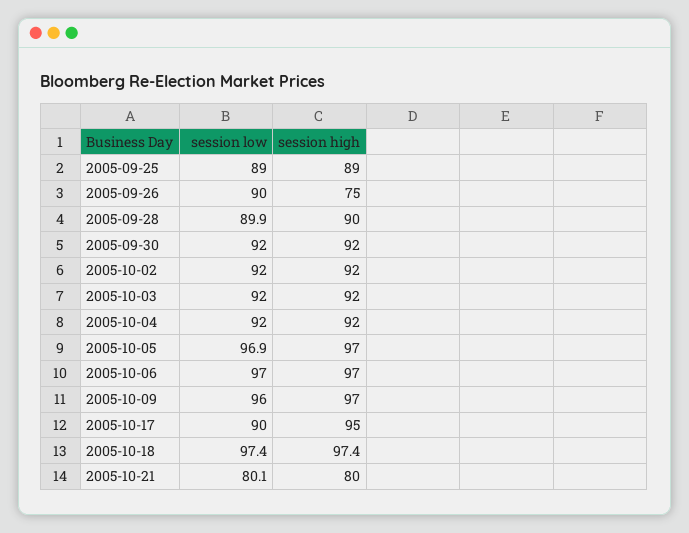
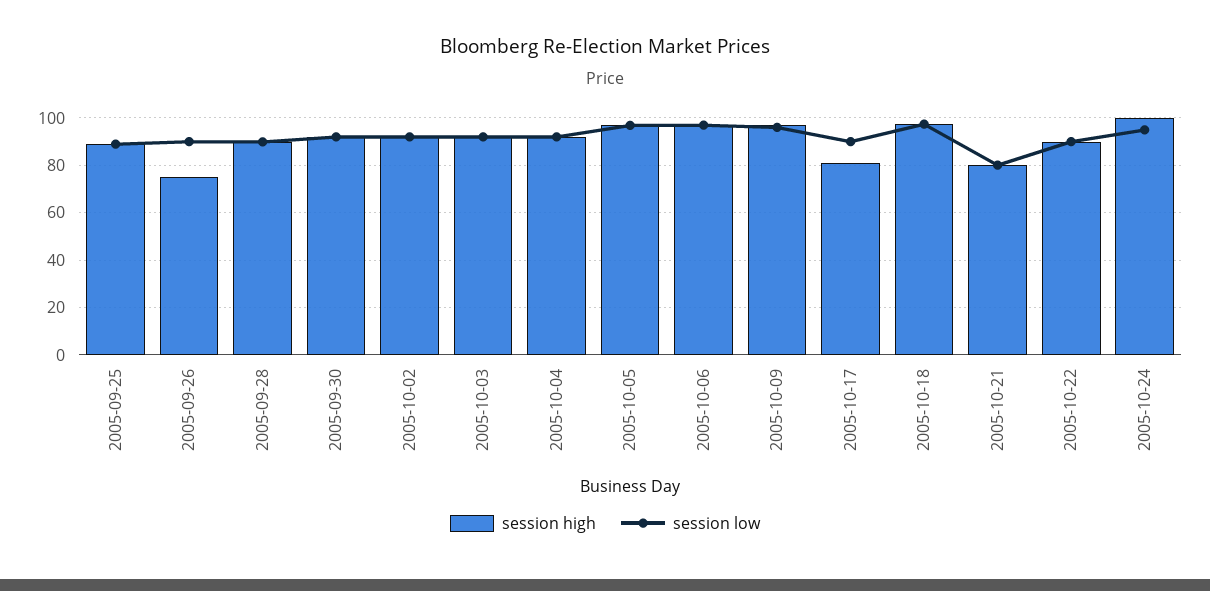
session high, 2005-10-17: 95 -> 80
session high, 2005-10-22: none -> 90
session low, 2005-10-22: none -> 90
session high, 2005-10-24: none -> 100
session low, 2005-10-24: none -> 95

